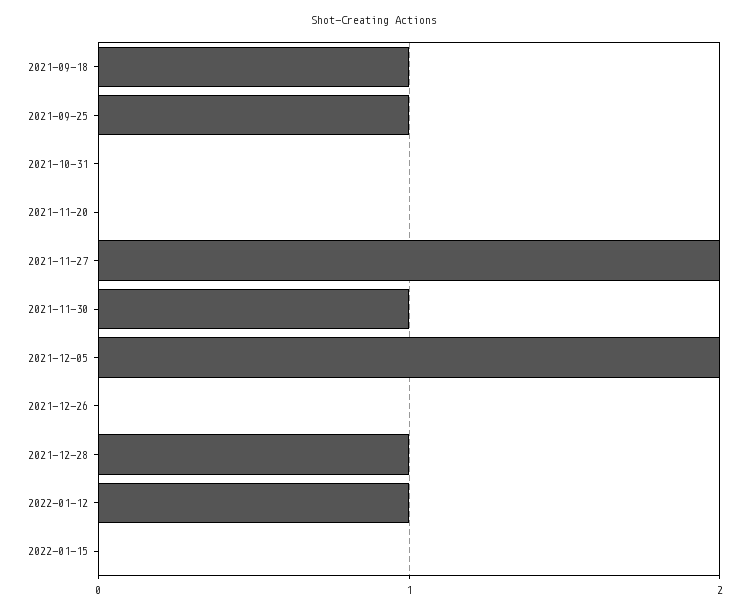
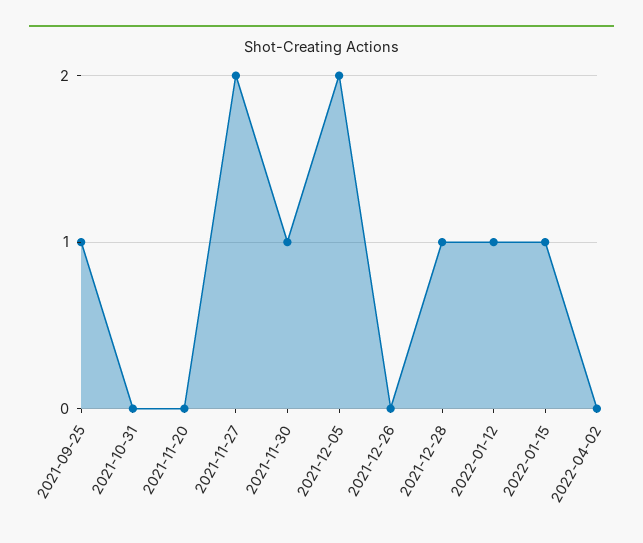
2021-09-18: 1 -> none
2022-01-15: 0 -> 1
2022-04-02: none -> 0

